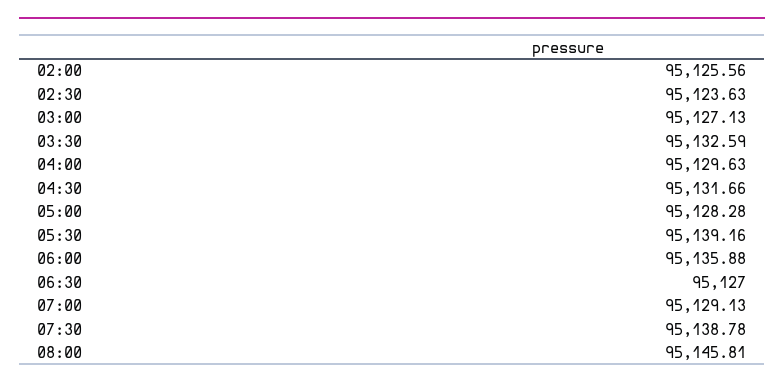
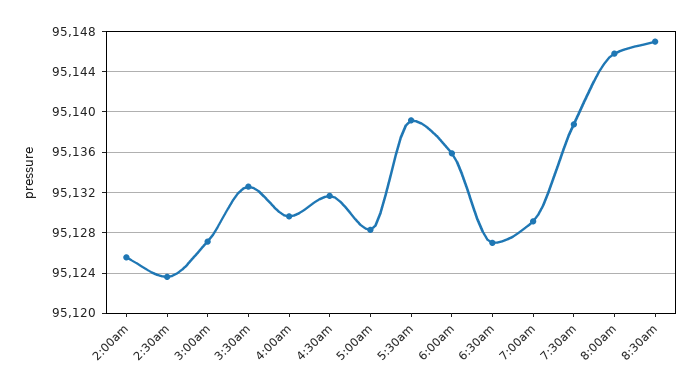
8:30am: none -> 95147

